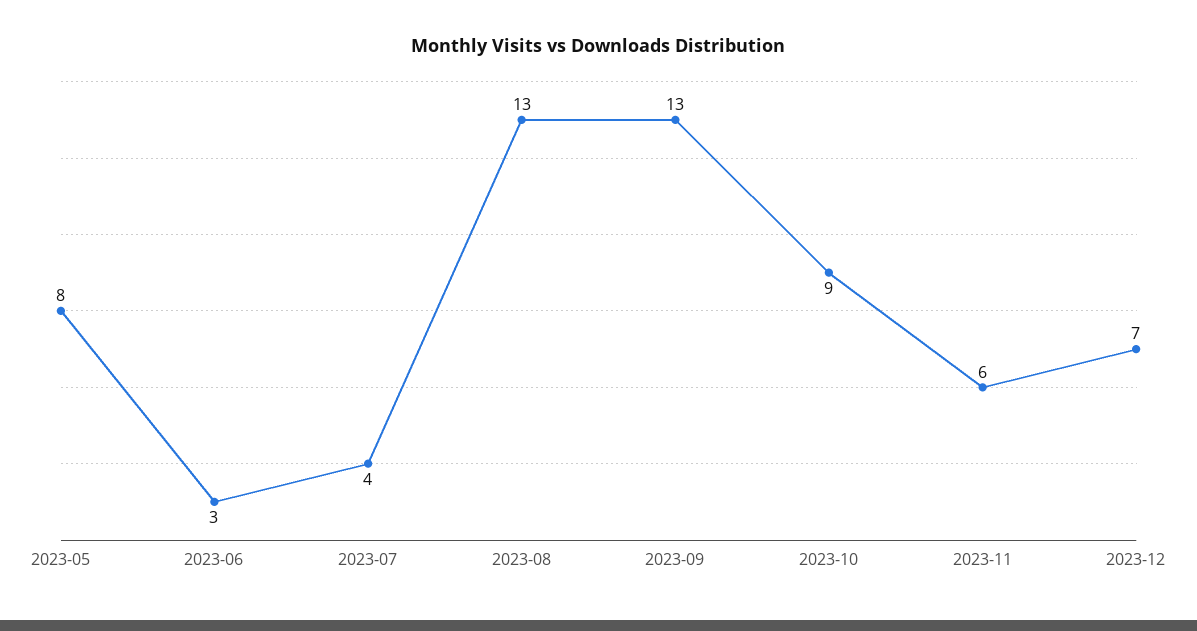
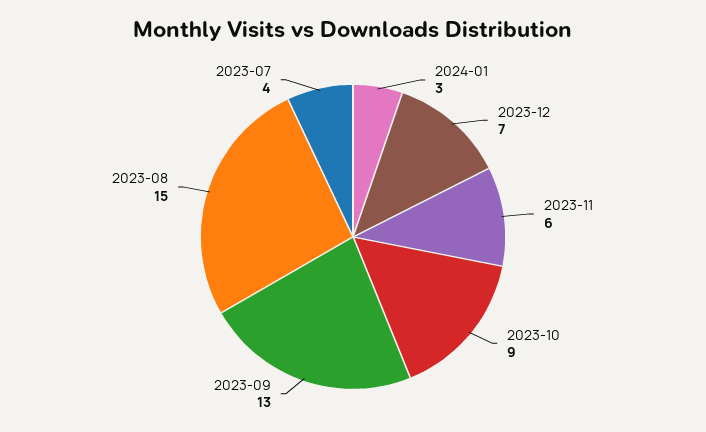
2023-05: 8 -> none
2023-06: 3 -> none
2023-08: 13 -> 15
2024-01: none -> 3

